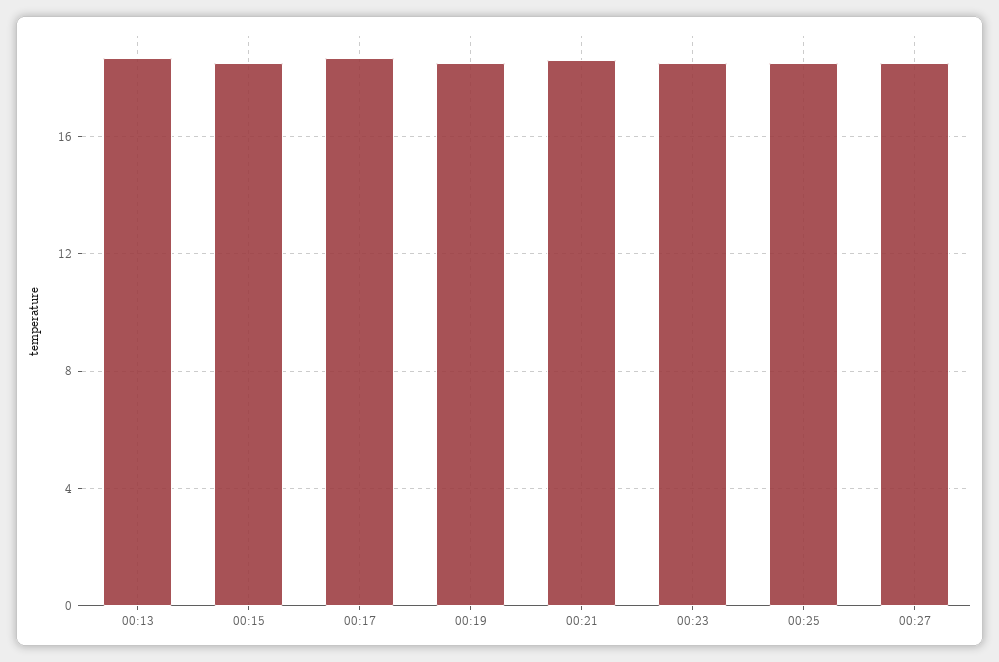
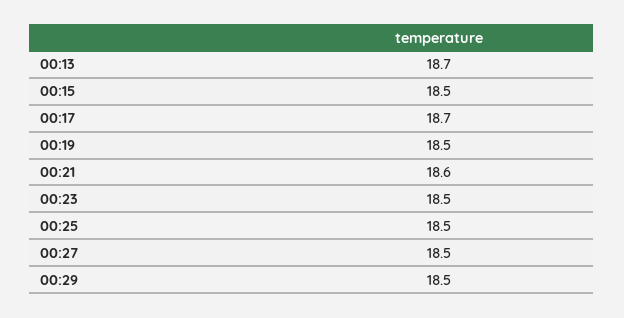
00:29: none -> 18.5

